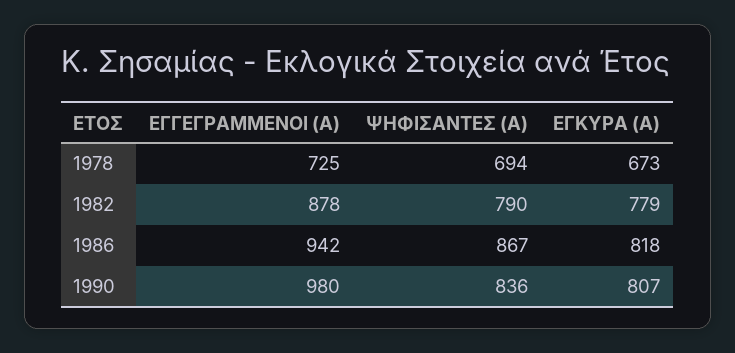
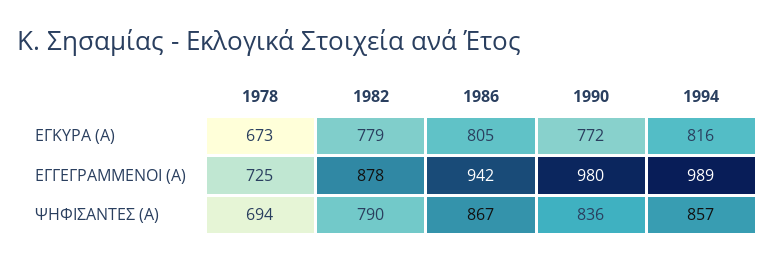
ΕΓΚΥΡΑ (Α), 1986: 818 -> 805
ΕΓΚΥΡΑ (Α), 1990: 807 -> 772
ΕΓΚΥΡΑ (Α), 1994: none -> 816
ΕΓΓΕΓΡΑΜΜΕΝΟΙ (Α), 1994: none -> 989
ΨΗΦΙΣΑΝΤΕΣ (Α), 1994: none -> 857

